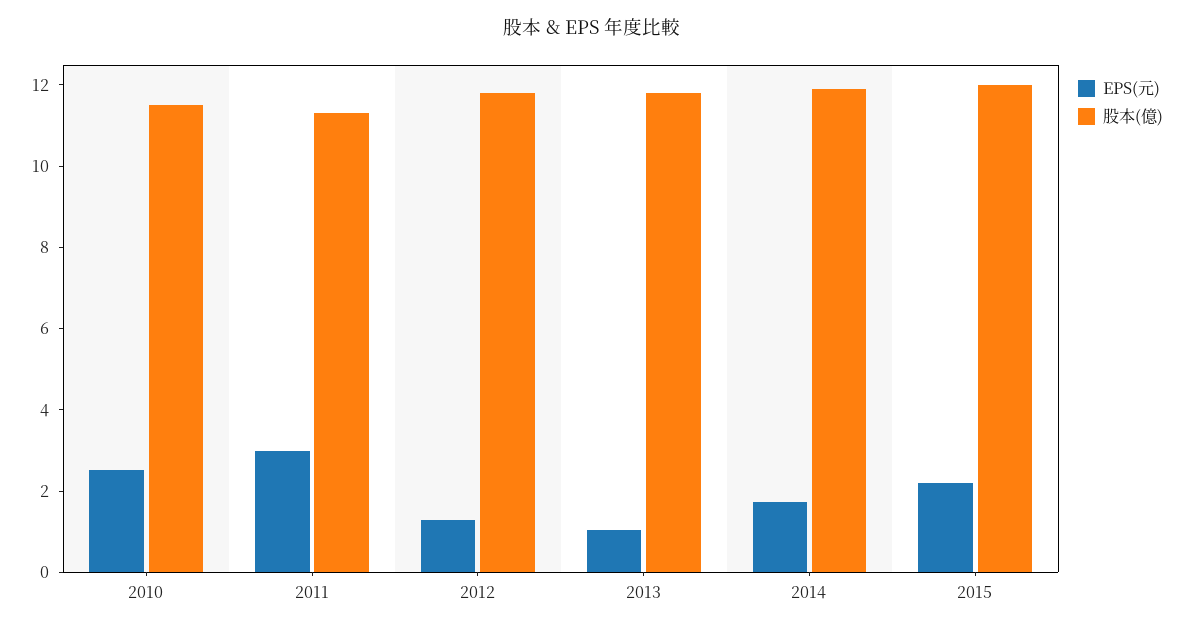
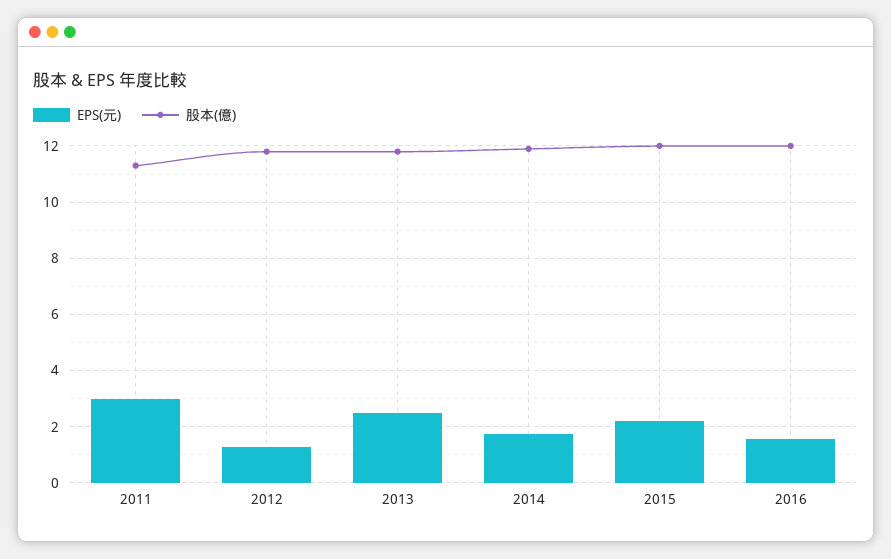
EPS(元), 2010: 2.5 -> none
股本(億), 2010: 11.5 -> none
EPS(元), 2013: 1 -> 2.5
EPS(元), 2016: none -> 1.5
股本(億), 2016: none -> 12

